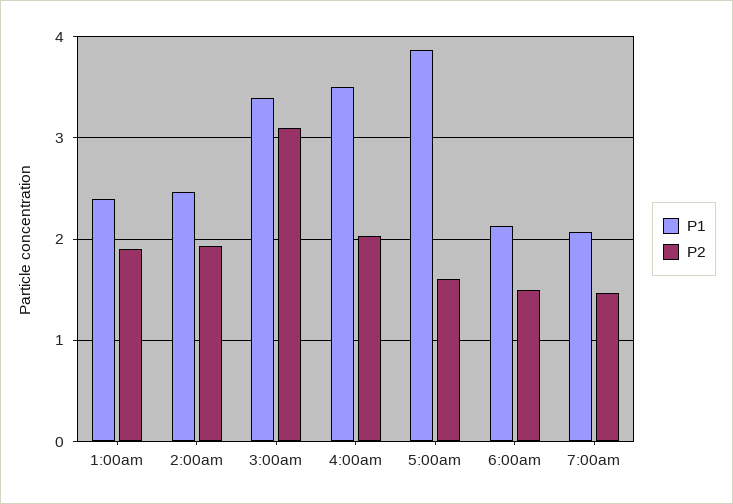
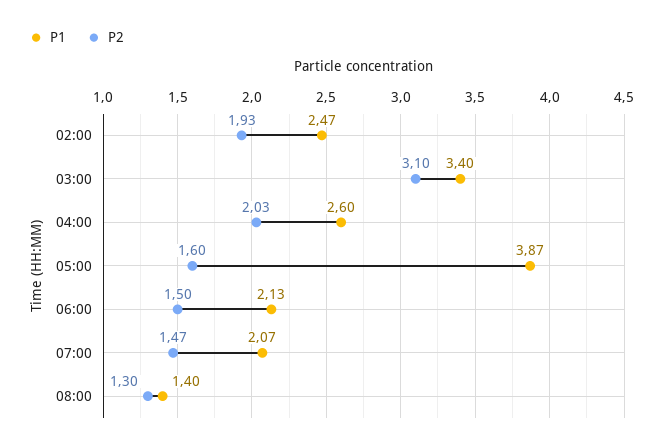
P1, 1:00am: 2.4 -> none
P2, 1:00am: 1.9 -> none
P1, 4:00am: 3.5 -> 2.6
P1, 08:00: none -> 1.4
P2, 08:00: none -> 1.3

